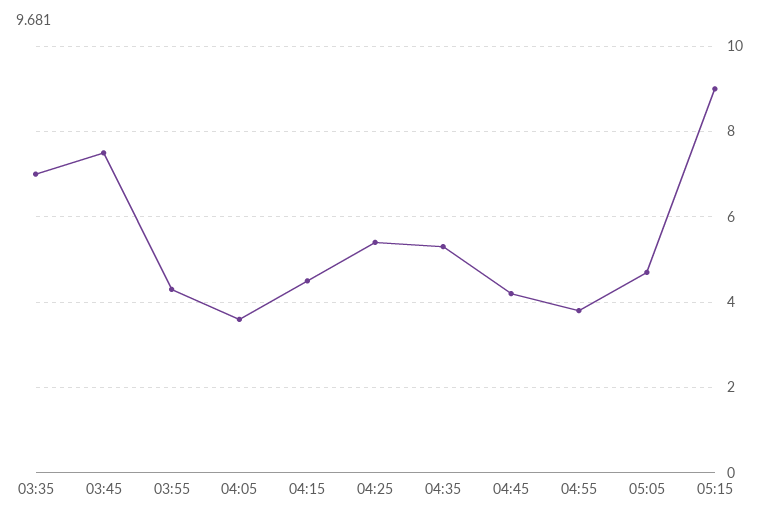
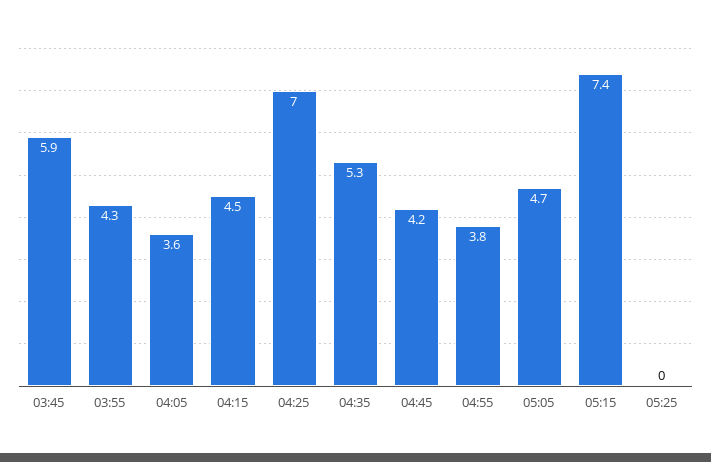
03:35: 7 -> none
03:45: 7.5 -> 5.9
04:25: 5.5 -> 7
05:15: 9 -> 7.4
05:25: none -> 0

